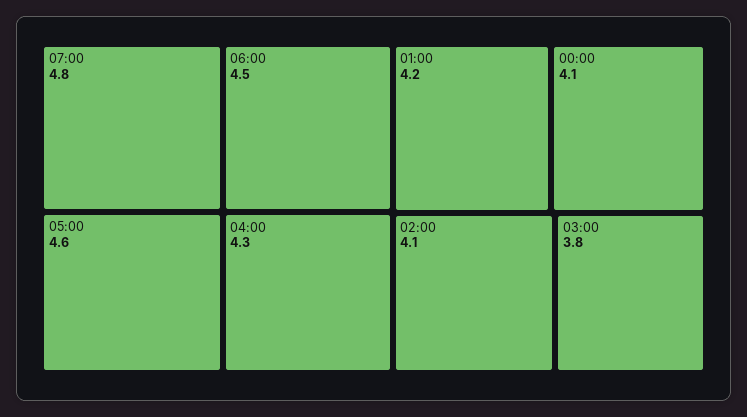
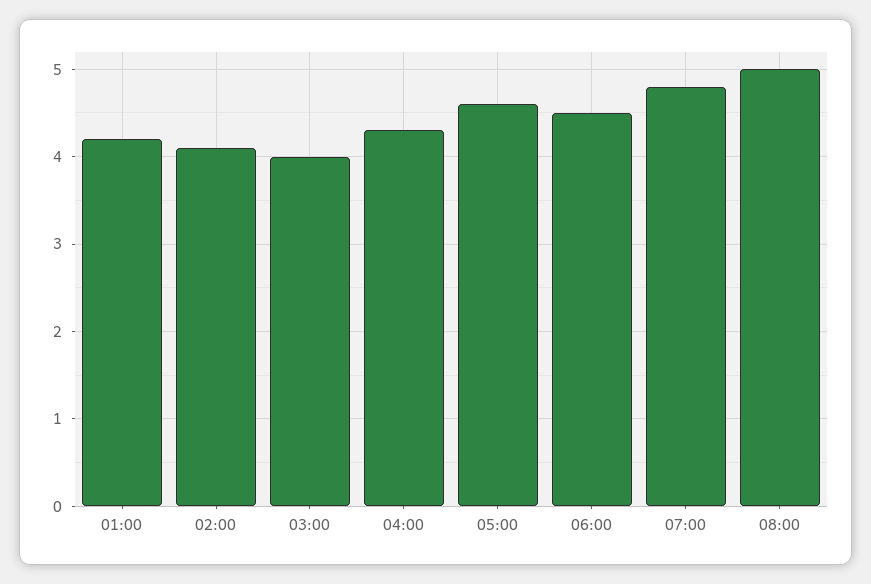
00:00: 4.1 -> none
03:00: 3.8 -> 4
08:00: none -> 5

